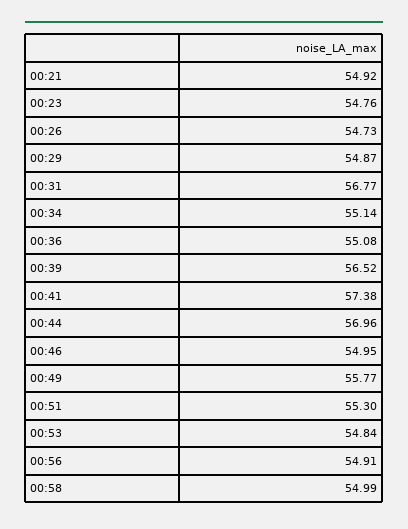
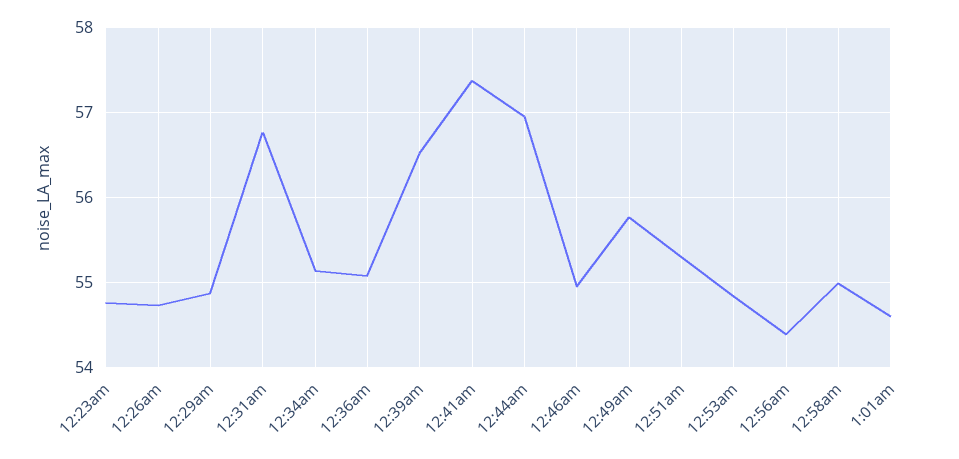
00:21: 54.92 -> none
00:56: 54.91 -> 54.4
1:01am: none -> 54.6

